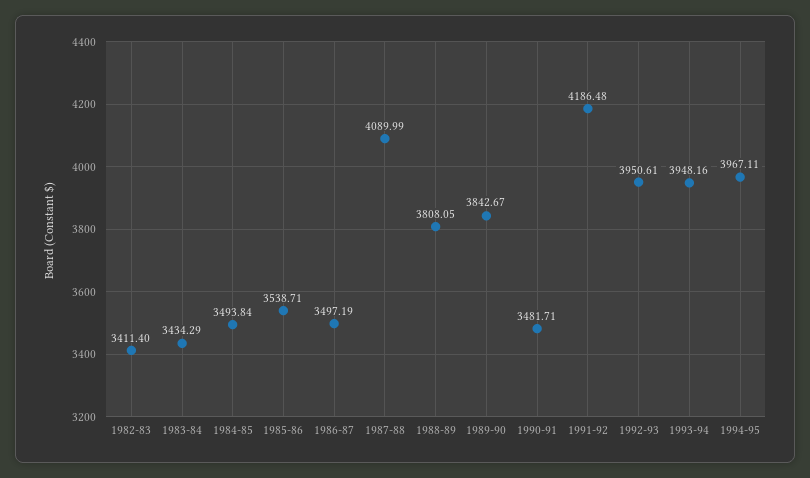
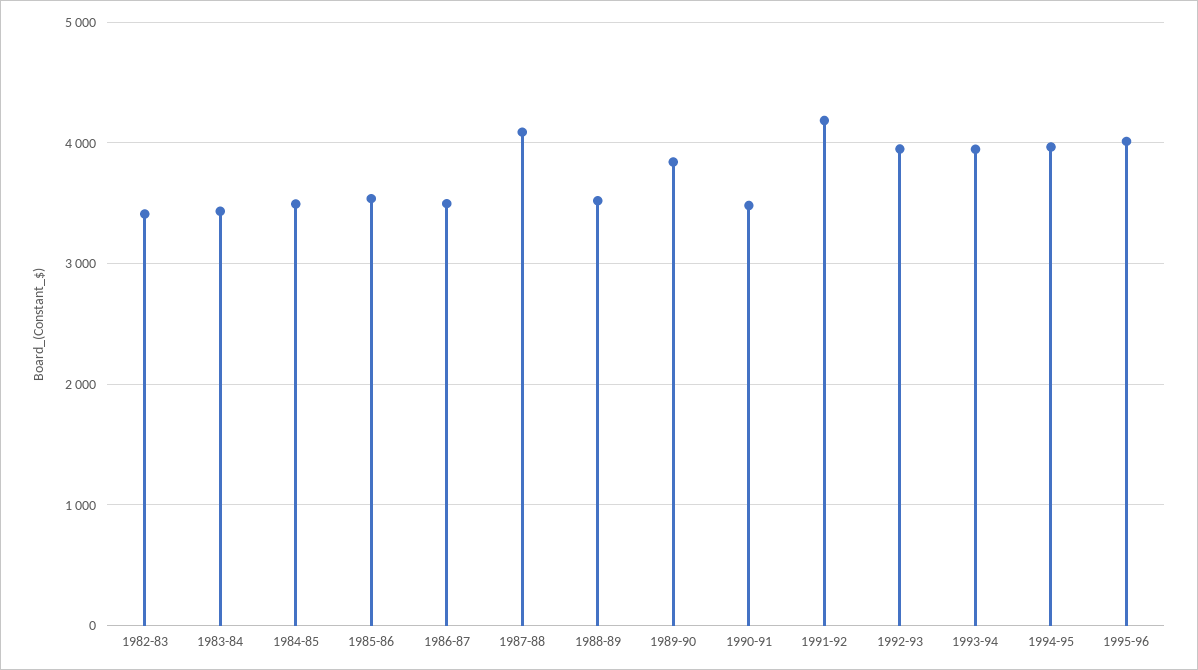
1988-89: 3808.05 -> 3500
1995-96: none -> 4000

